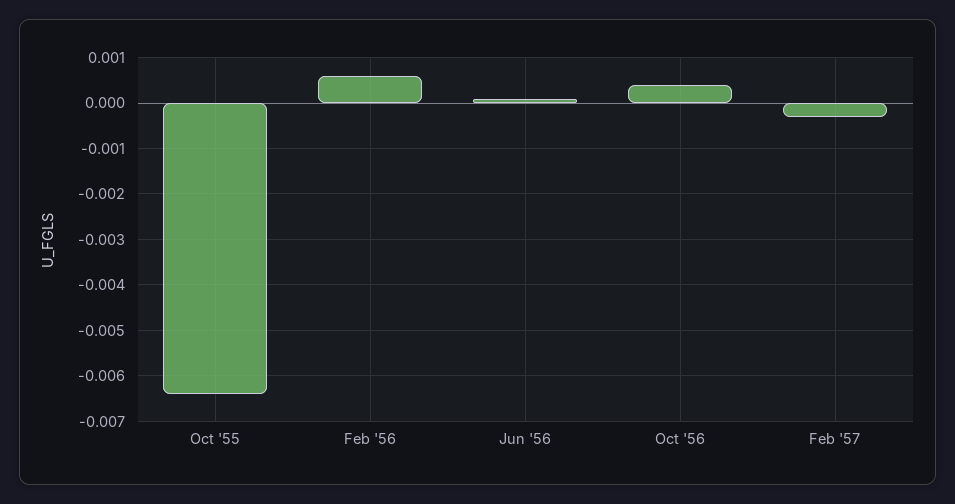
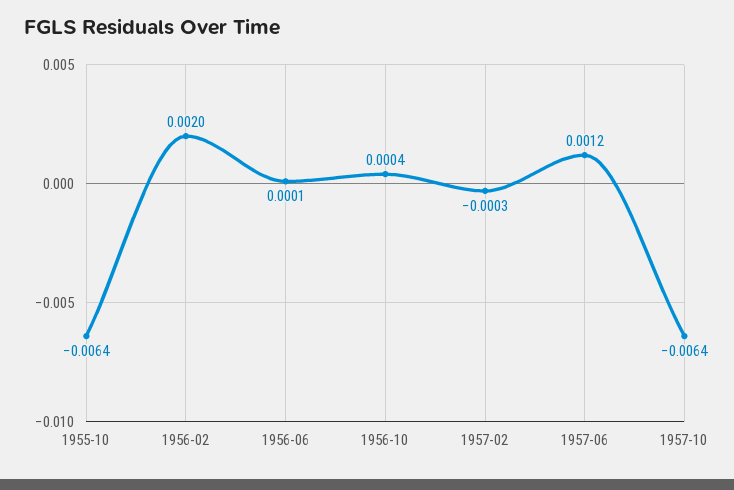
Feb '56: 0.0005 -> 0.002
1957-06: none -> 0.0012
1957-10: none -> -0.0064

